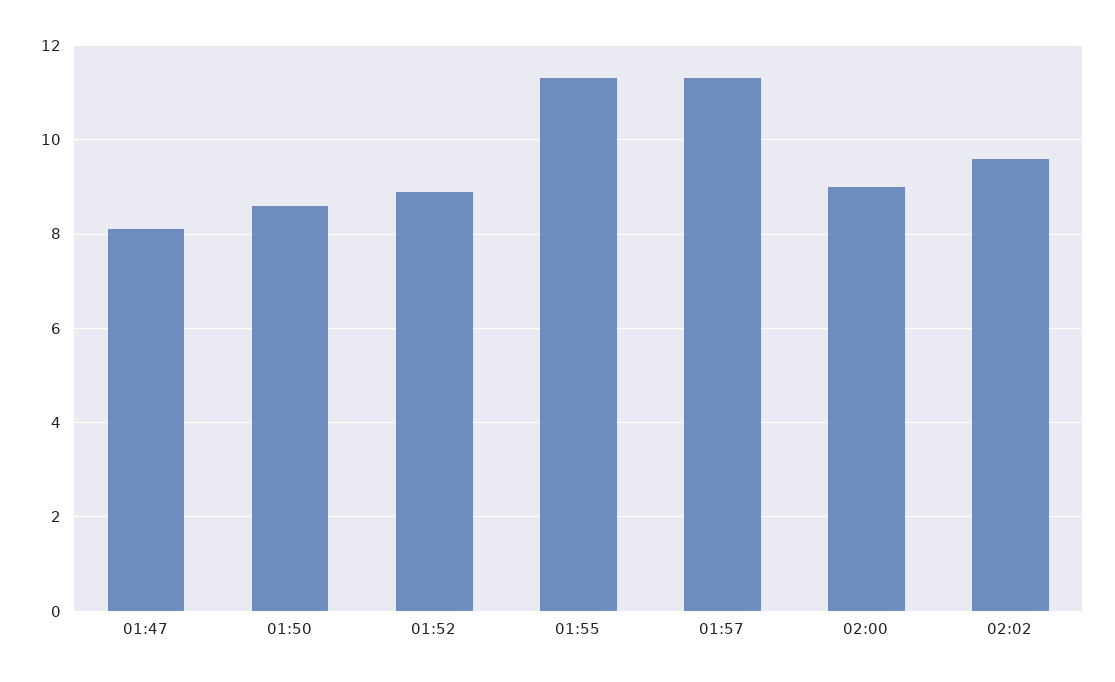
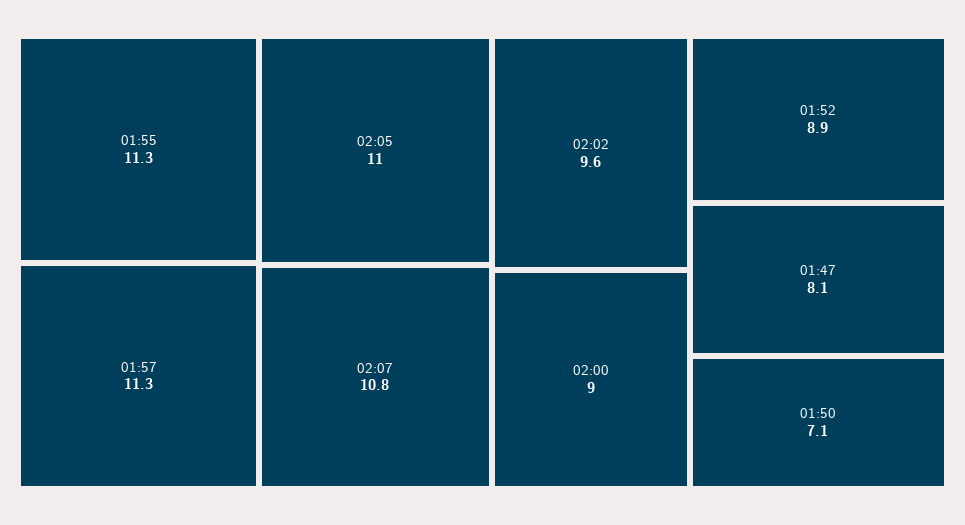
01:50: 8.5 -> 7.1
02:05: none -> 11
02:07: none -> 10.8

